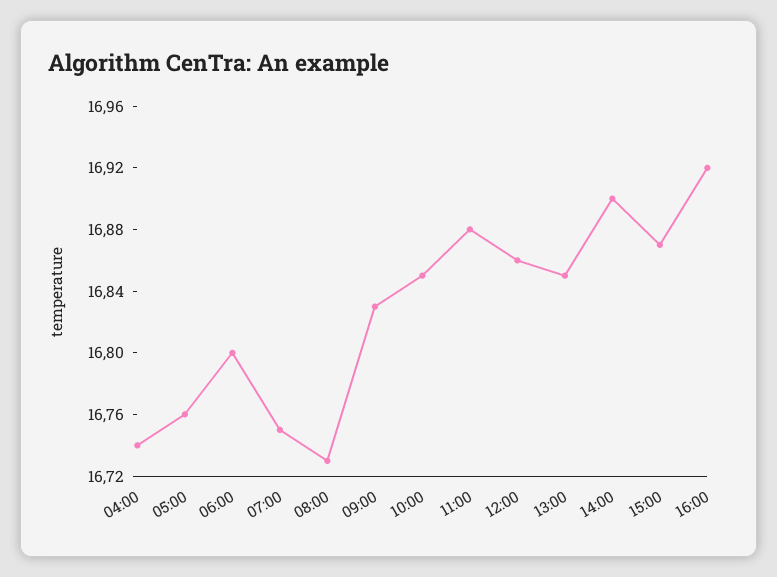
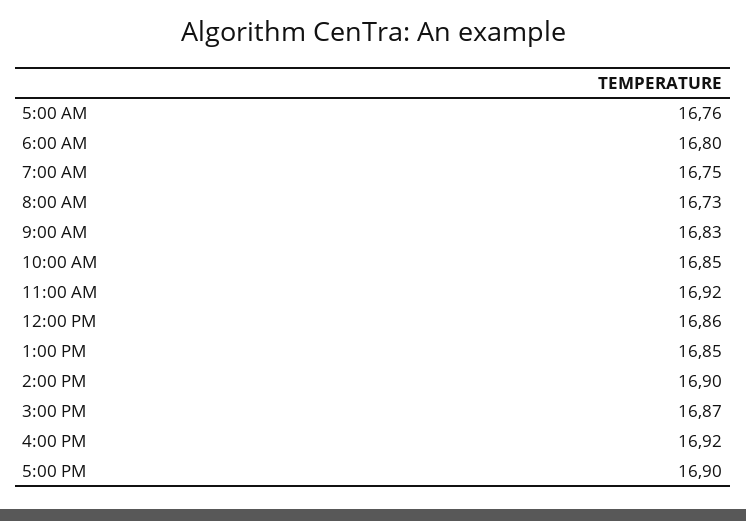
04:00: 16.74 -> none
11:00: 16.88 -> 16.92
5:00 PM: none -> 16.9

